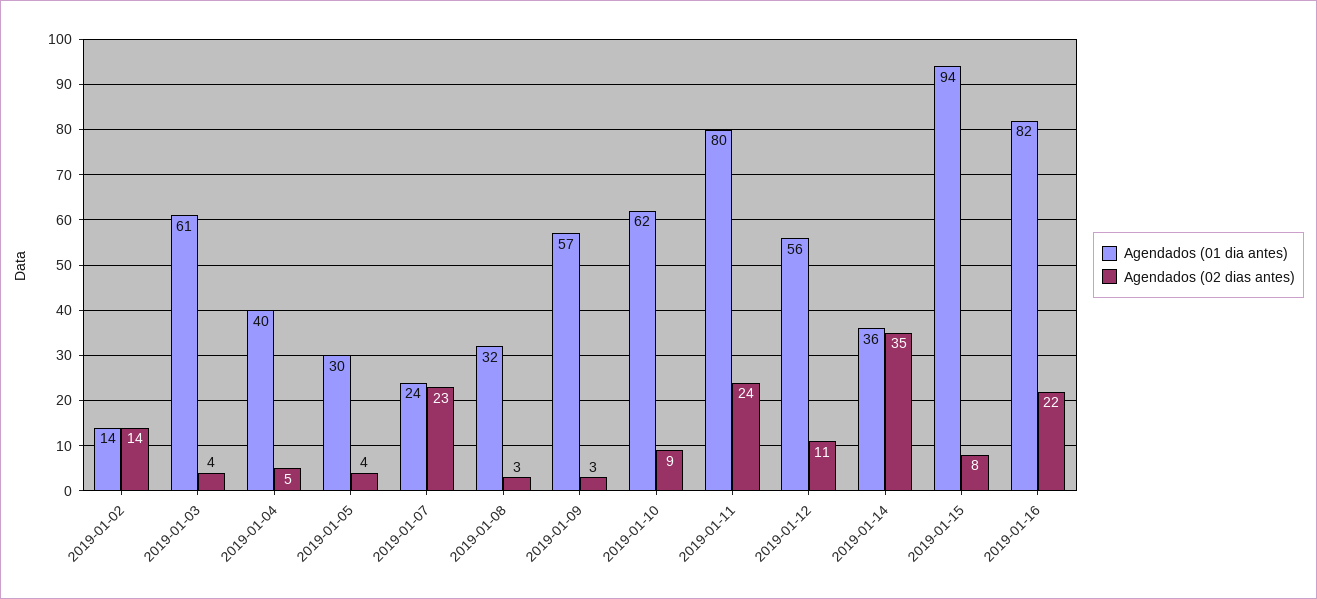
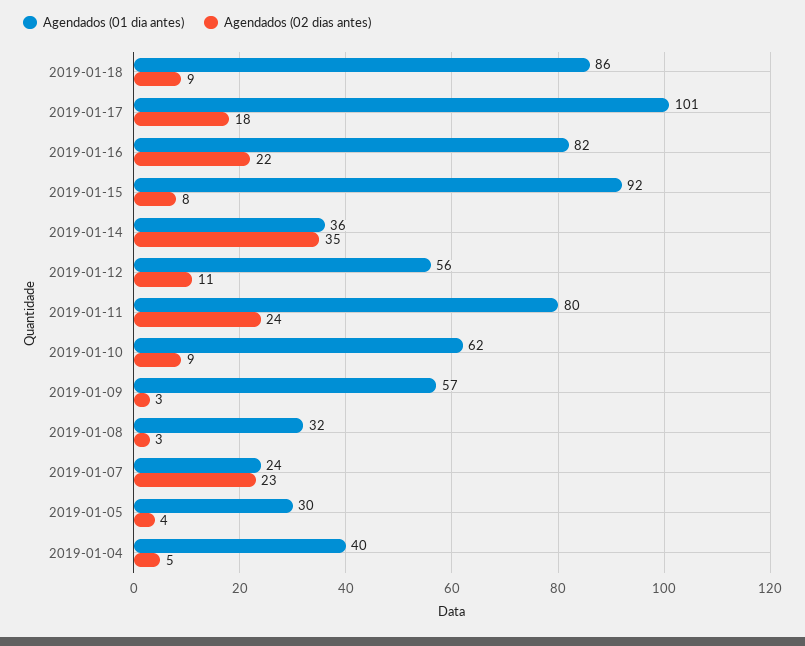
Agendados (01 dia antes), 2019-01-02: 14 -> none
Agendados (02 dias antes), 2019-01-02: 14 -> none
Agendados (01 dia antes), 2019-01-03: 61 -> none
Agendados (02 dias antes), 2019-01-03: 4 -> none
Agendados (01 dia antes), 2019-01-15: 94 -> 92
Agendados (01 dia antes), 2019-01-18: none -> 86
Agendados (02 dias antes), 2019-01-18: none -> 9
Agendados (01 dia antes), 2019-01-17: none -> 101
Agendados (02 dias antes), 2019-01-17: none -> 18

